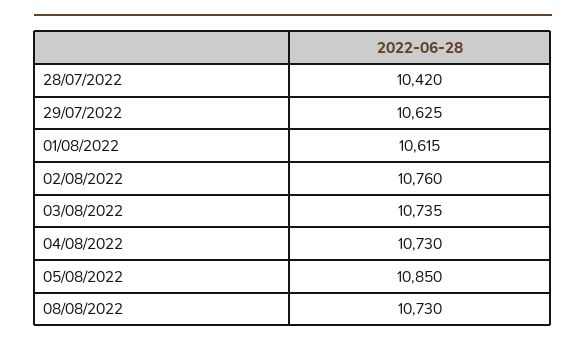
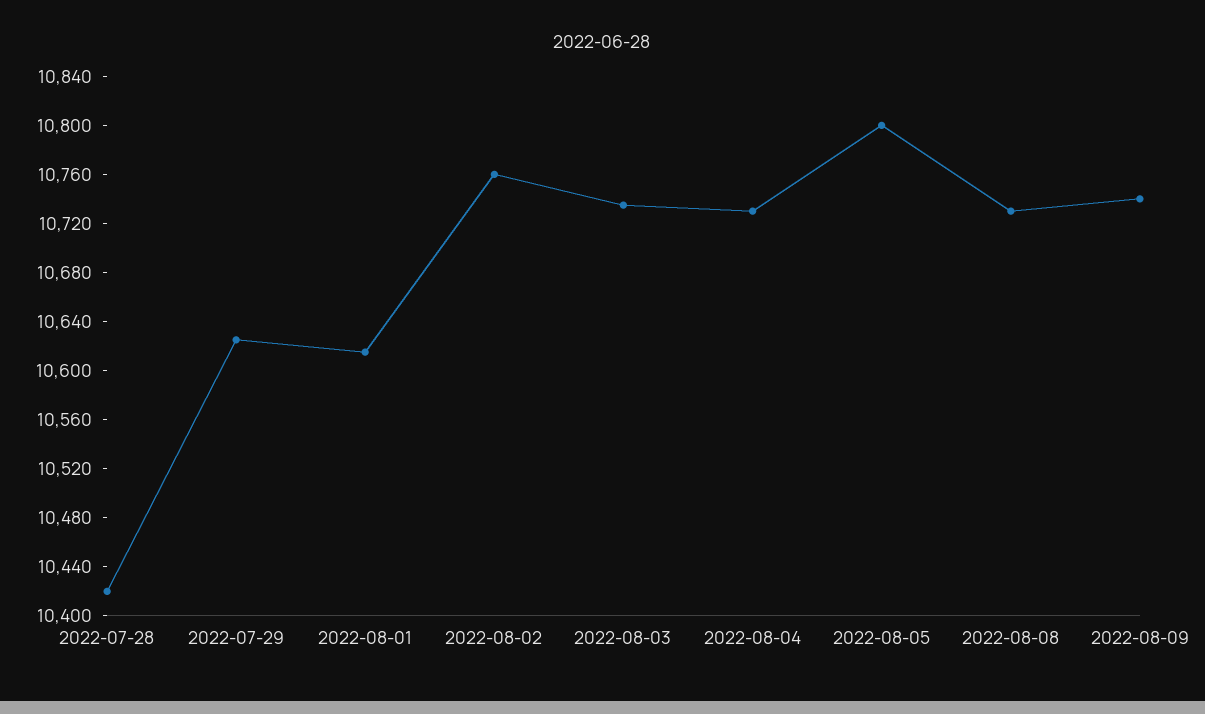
05/08/2022: 10850 -> 10800
2022-08-09: none -> 10740

